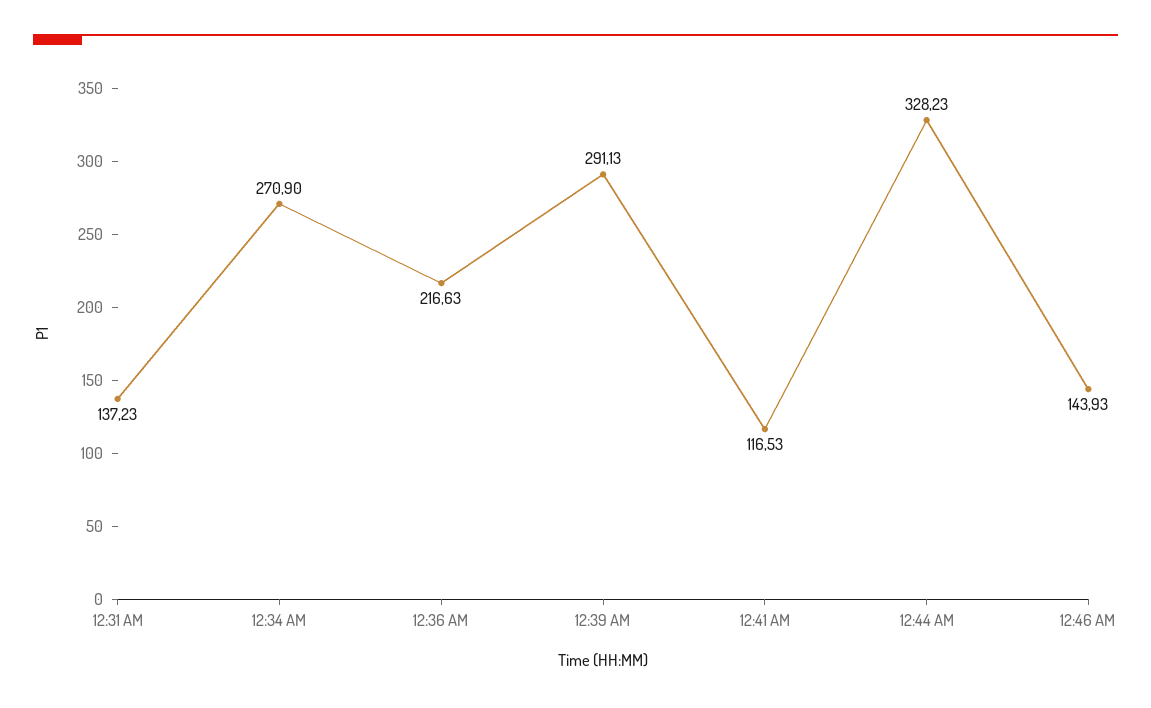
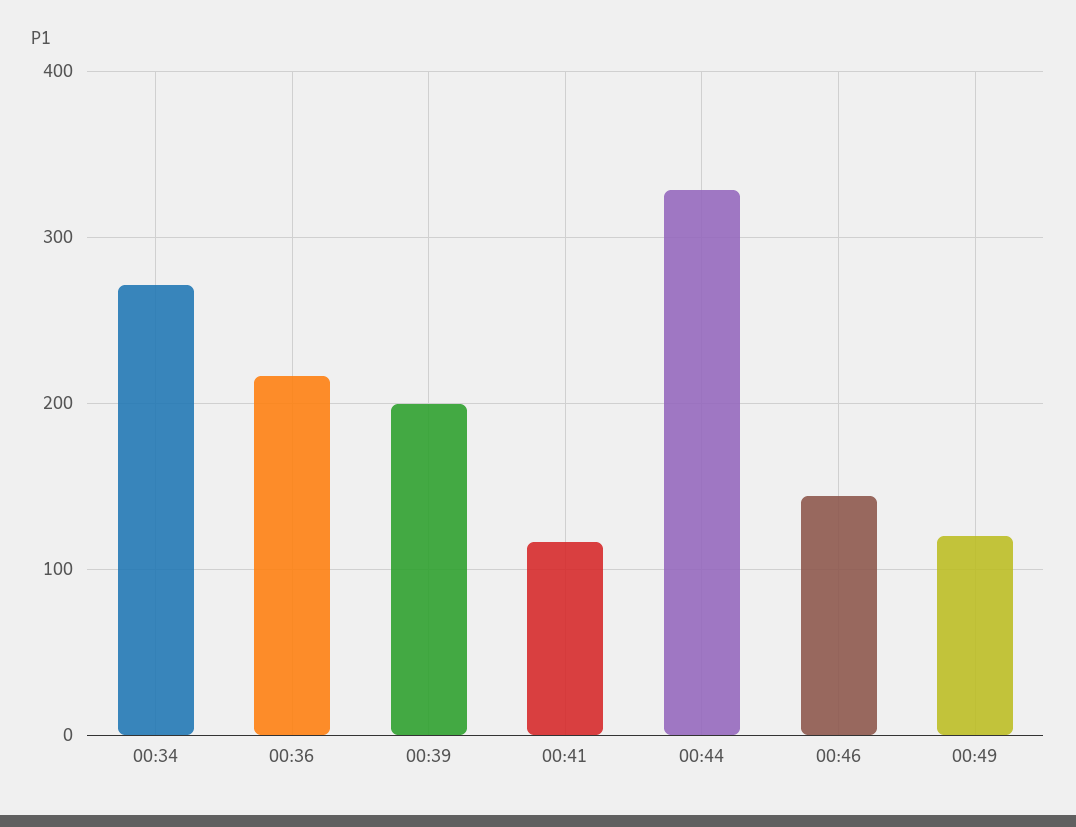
12:31 AM: 137.23 -> none
12:39 AM: 291.13 -> 200
00:49: none -> 120

